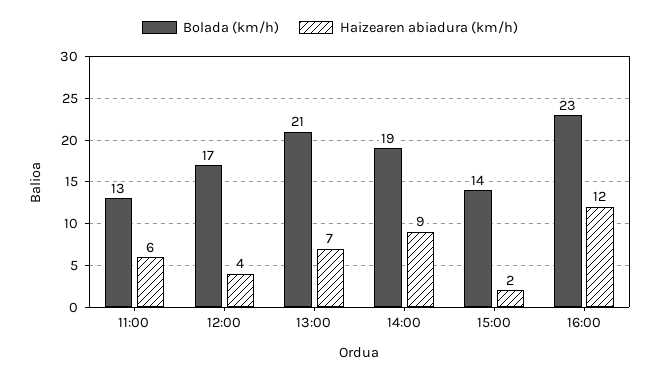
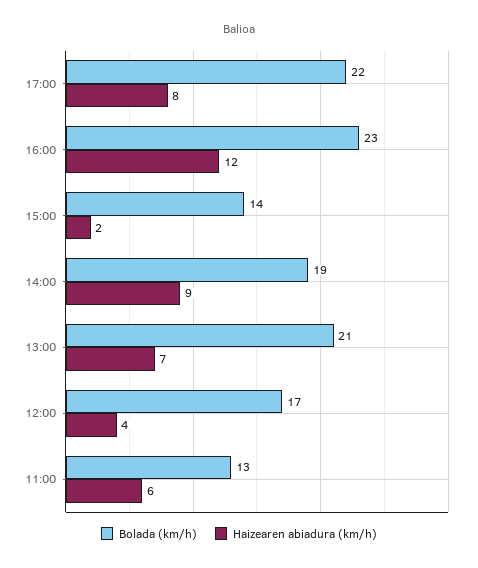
Bolada (km/h), 17:00: none -> 22
Haizearen abiadura (km/h), 17:00: none -> 8

